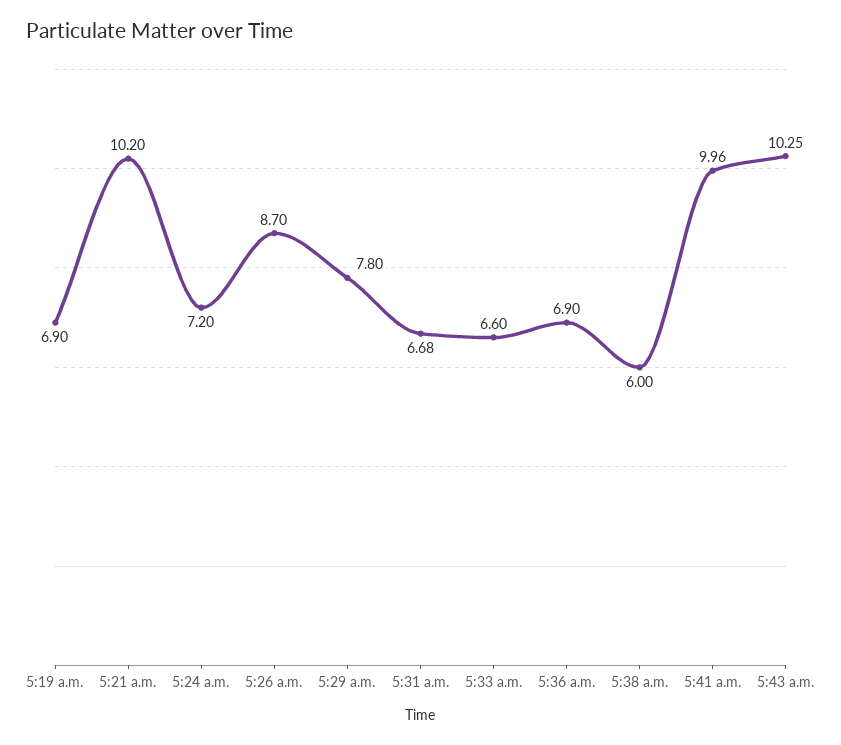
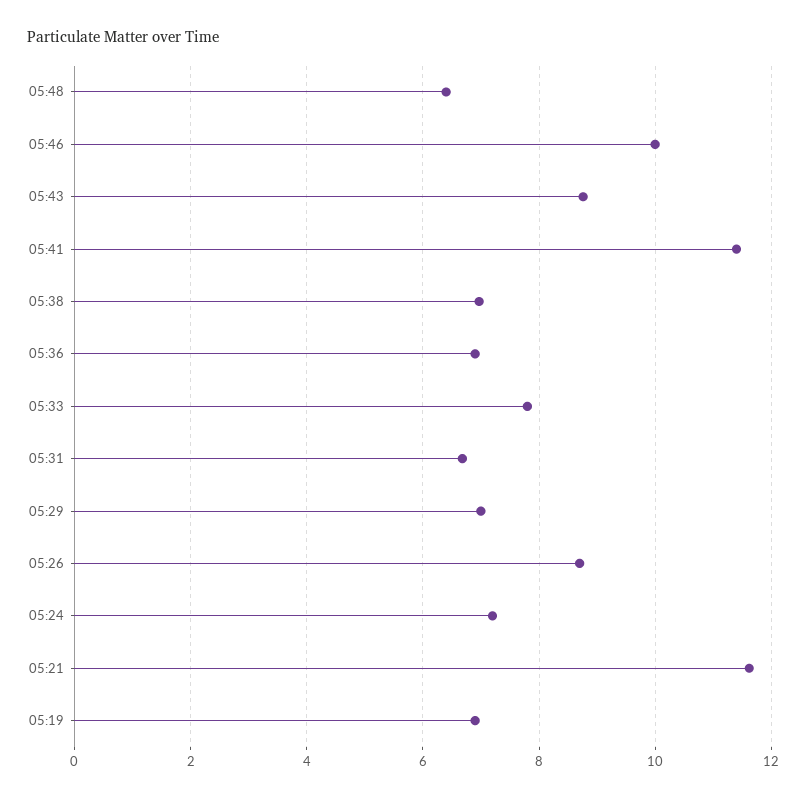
5:21 a.m.: 10.2 -> 11.6
5:29 a.m.: 7.8 -> 7
5:33 a.m.: 6.6 -> 7.8
5:38 a.m.: 6 -> 7
5:41 a.m.: 9.96 -> 11.4
5:43 a.m.: 10.25 -> 8.8
05:48: none -> 6.4
05:46: none -> 10

